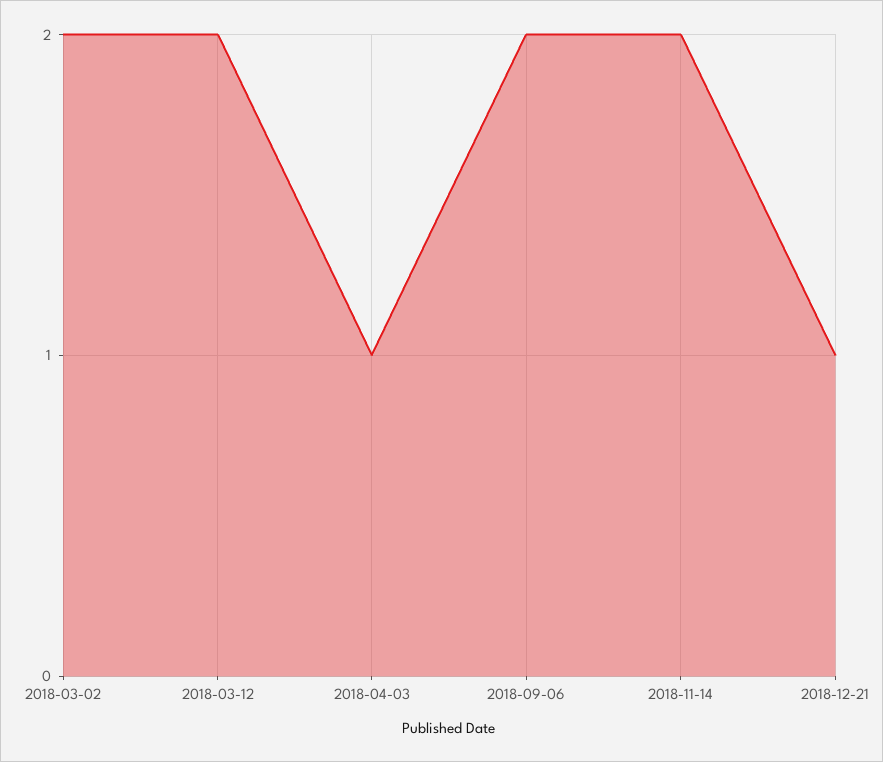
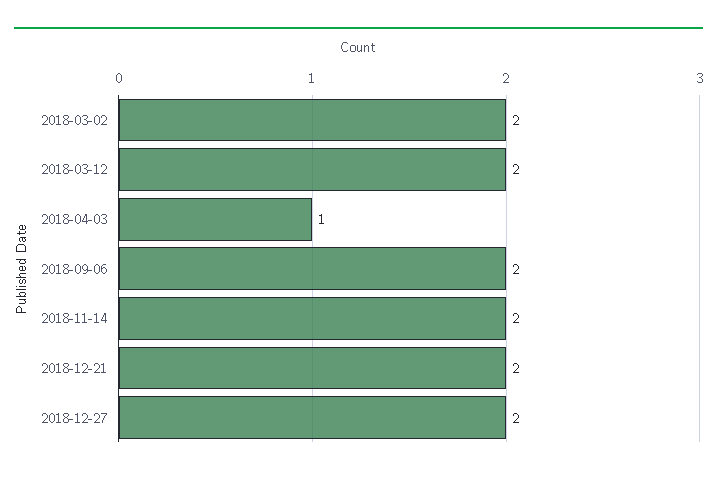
2018-12-21: 1 -> 2
2018-12-27: none -> 2

